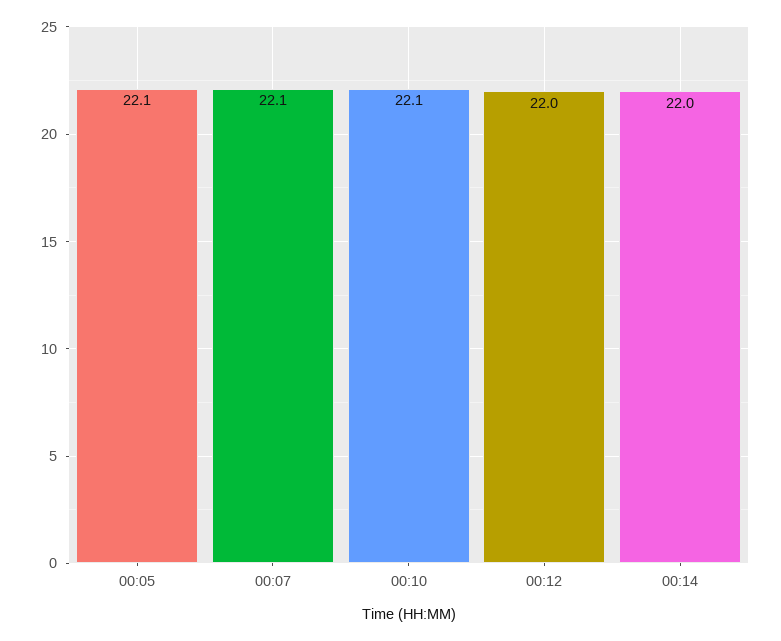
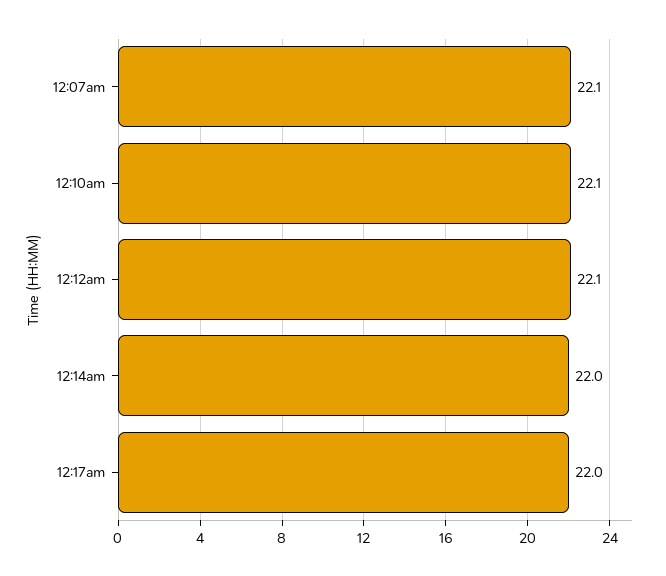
00:05: 22.1 -> none
00:12: 22 -> 22.1
12:17am: none -> 22

